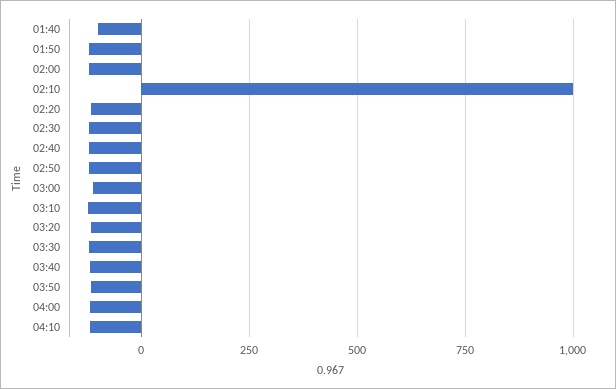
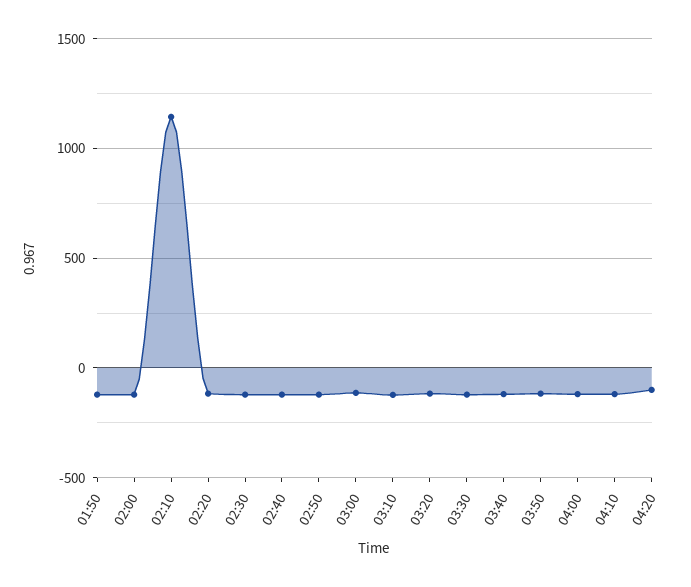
01:40: -100 -> none
02:10: 1000 -> 1150
04:20: none -> -100

